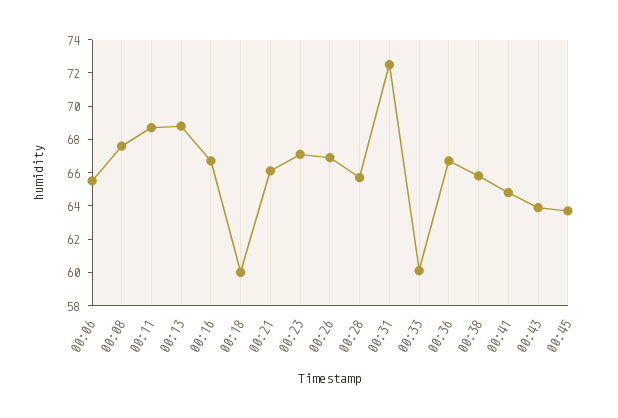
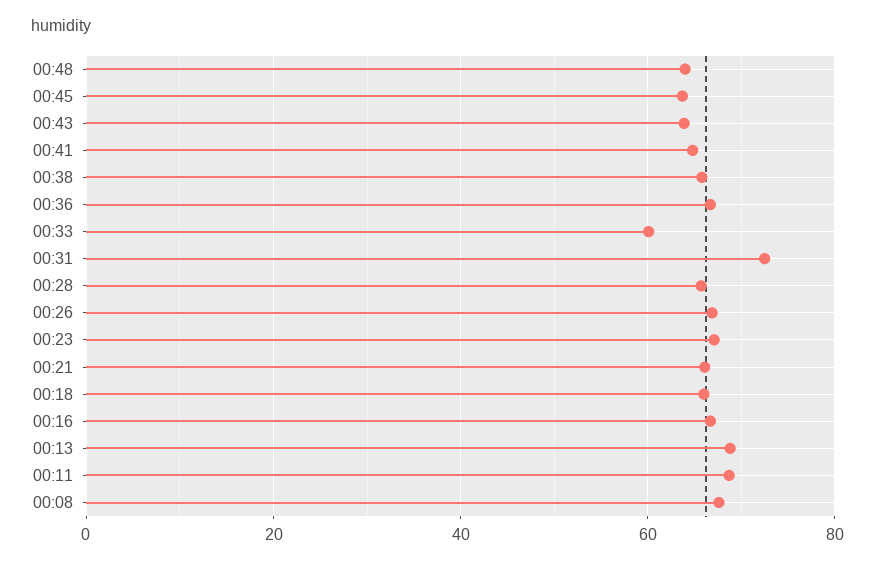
00:06: 65.5 -> none
00:18: 60 -> 66
00:48: none -> 64

